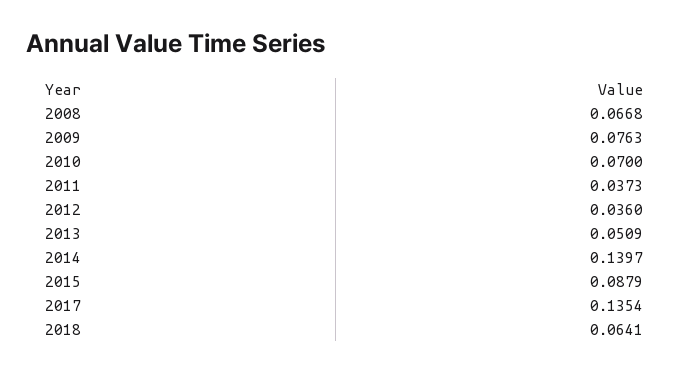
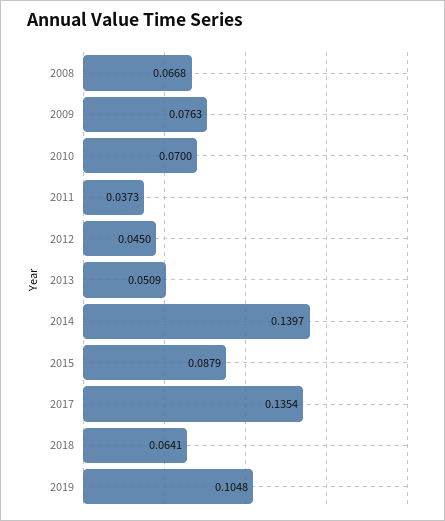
2012: 0.036 -> 0.045
2019: none -> 0.1048

